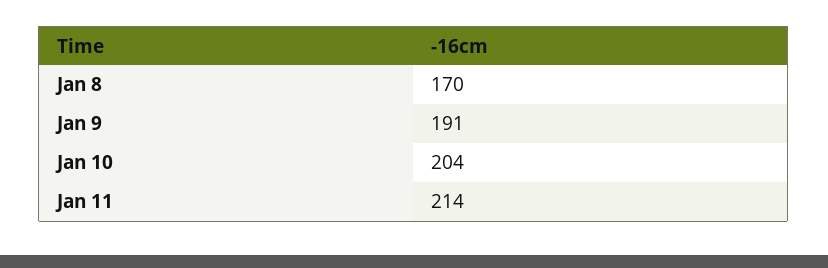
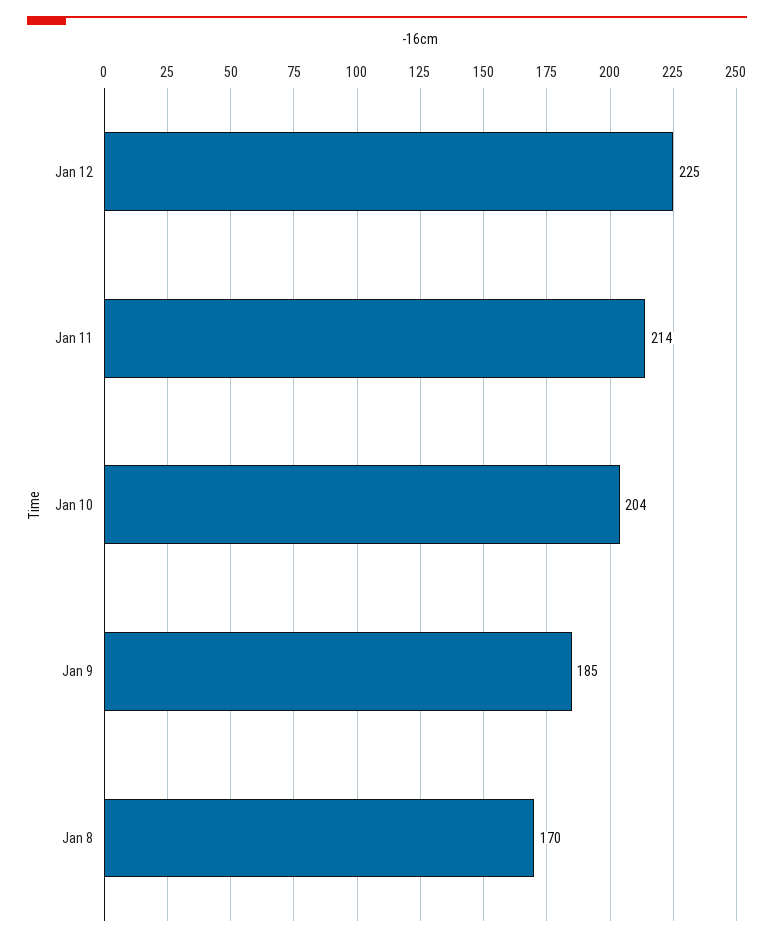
Jan 9: 191 -> 185
Jan 12: none -> 225

